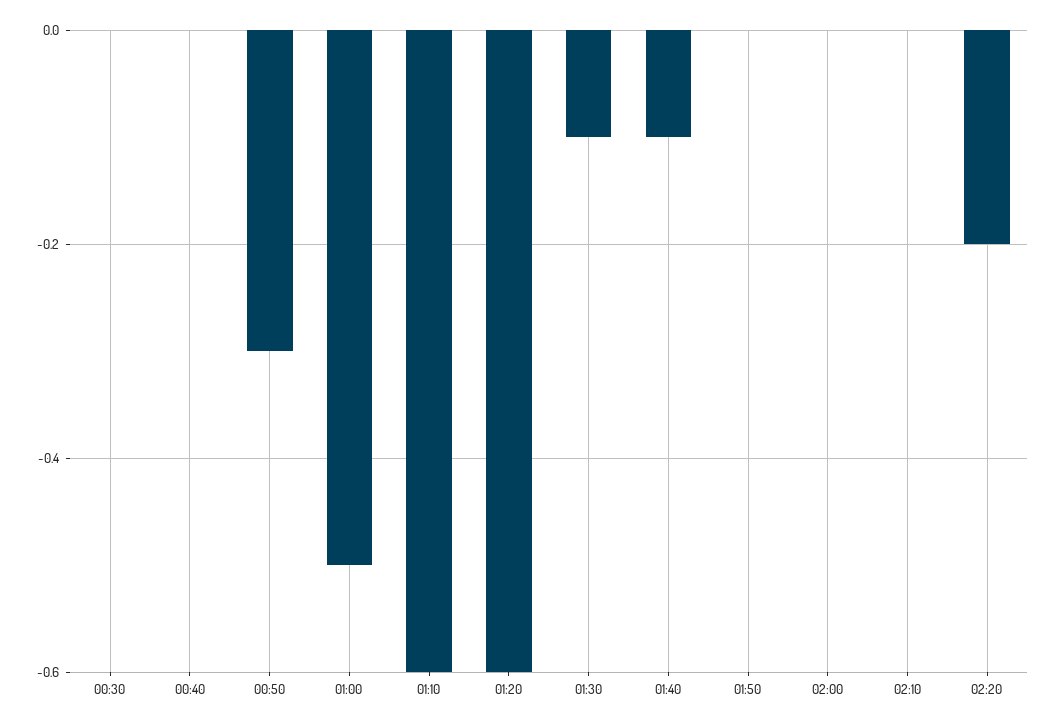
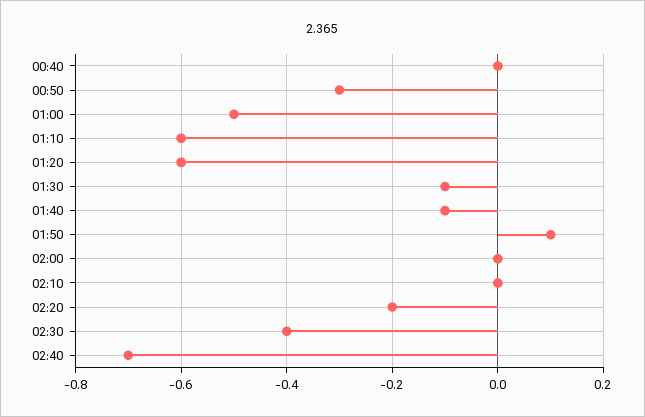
00:30: 0 -> none
01:50: 0 -> 0.1
02:30: none -> -0.4
02:40: none -> -0.7

